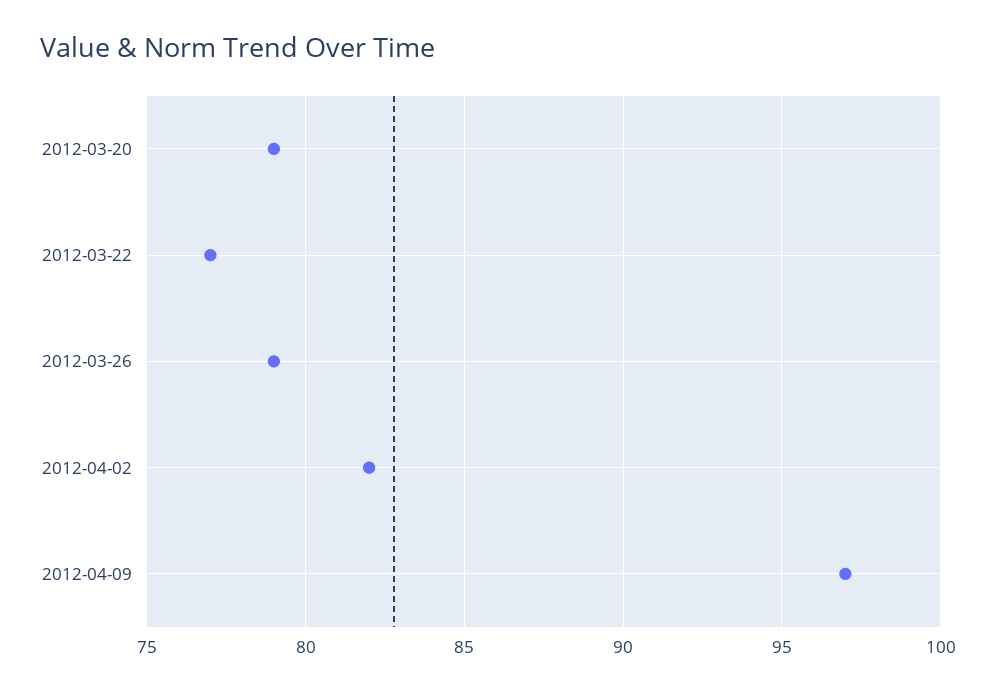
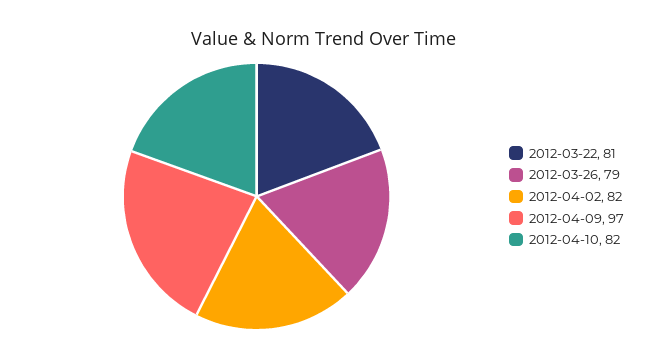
2012-03-20: 79 -> none
2012-03-22: 77 -> 81
2012-04-10: none -> 82

